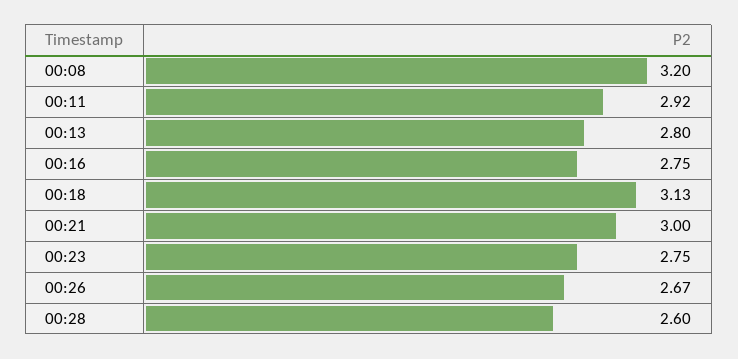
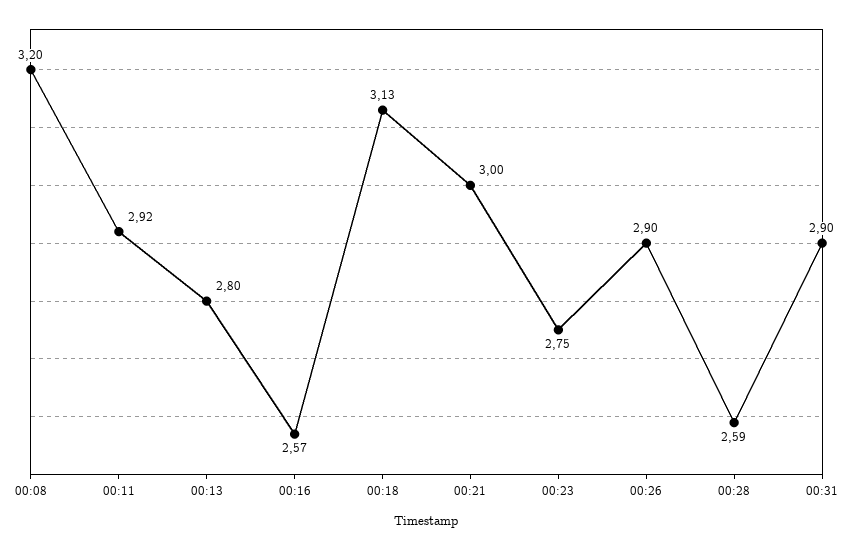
00:16: 2.75 -> 2.57
00:26: 2.67 -> 2.9
00:28: 2.6 -> 2.59
00:31: none -> 2.9

